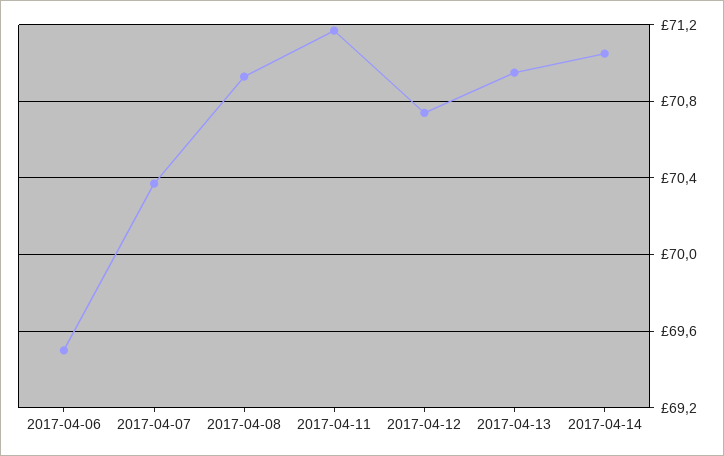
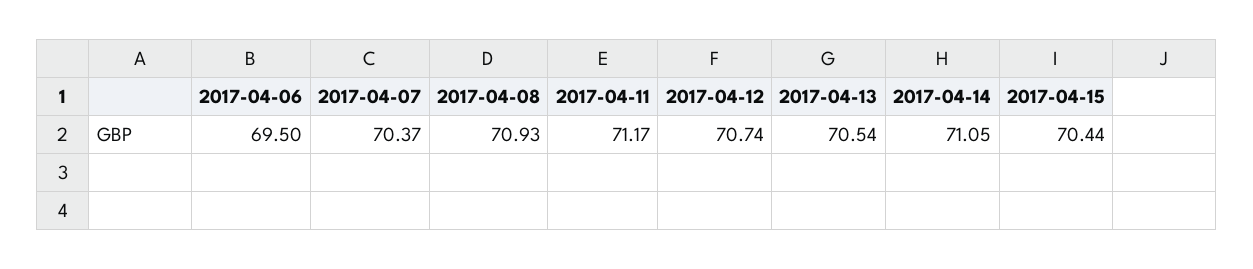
2017-04-13: 70.95 -> 70.54
2017-04-15: none -> 70.44

